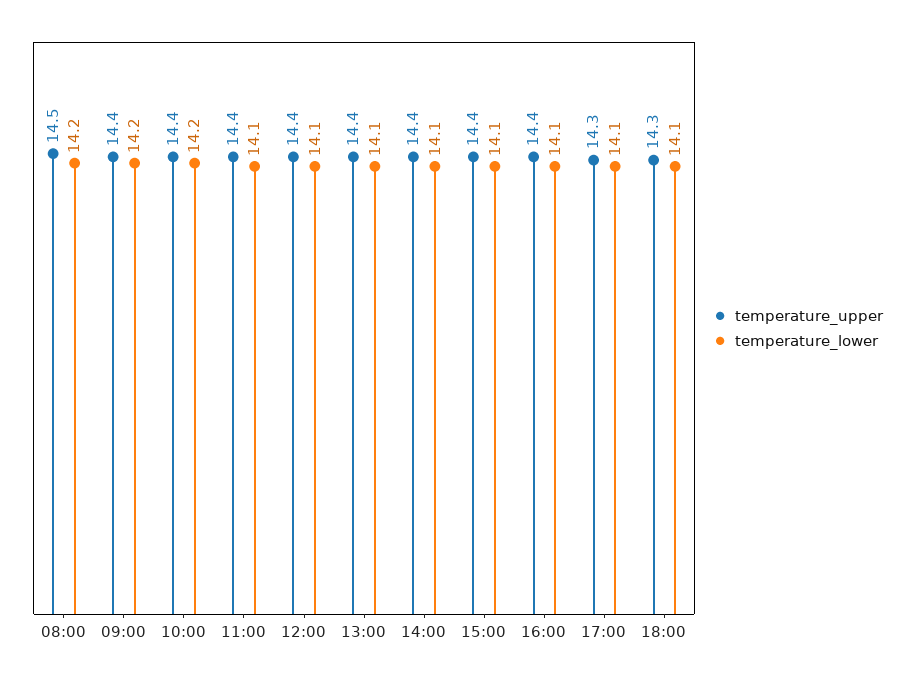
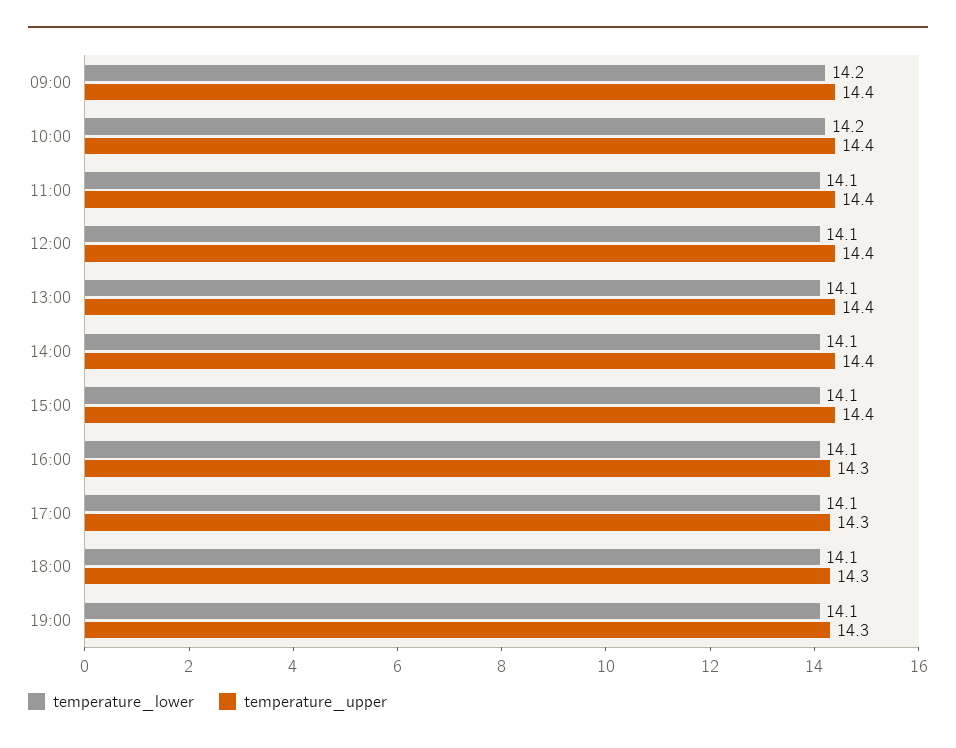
temperature_upper, 08:00: 14.5 -> none
temperature_lower, 08:00: 14.2 -> none
temperature_upper, 16:00: 14.4 -> 14.3
temperature_lower, 19:00: none -> 14.1
temperature_upper, 19:00: none -> 14.3

